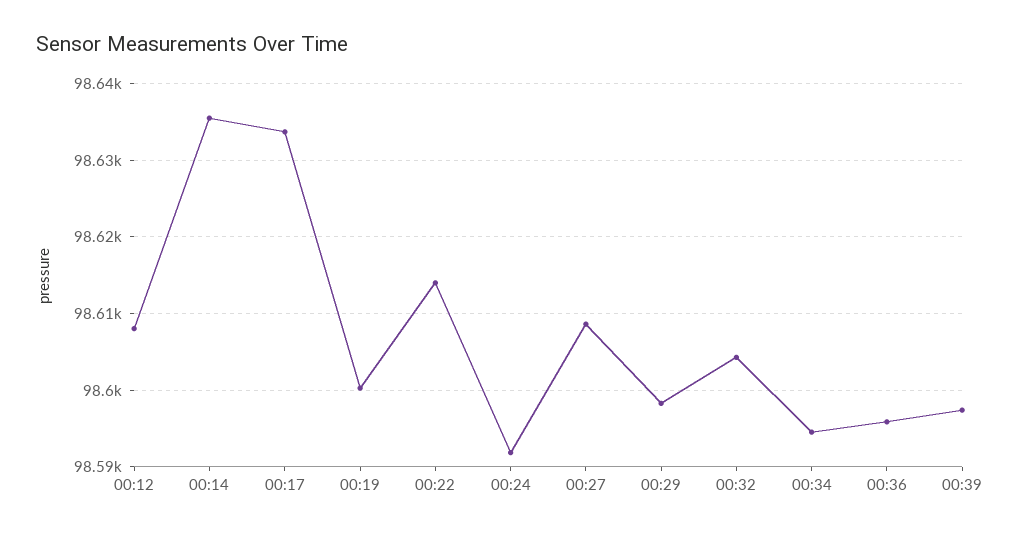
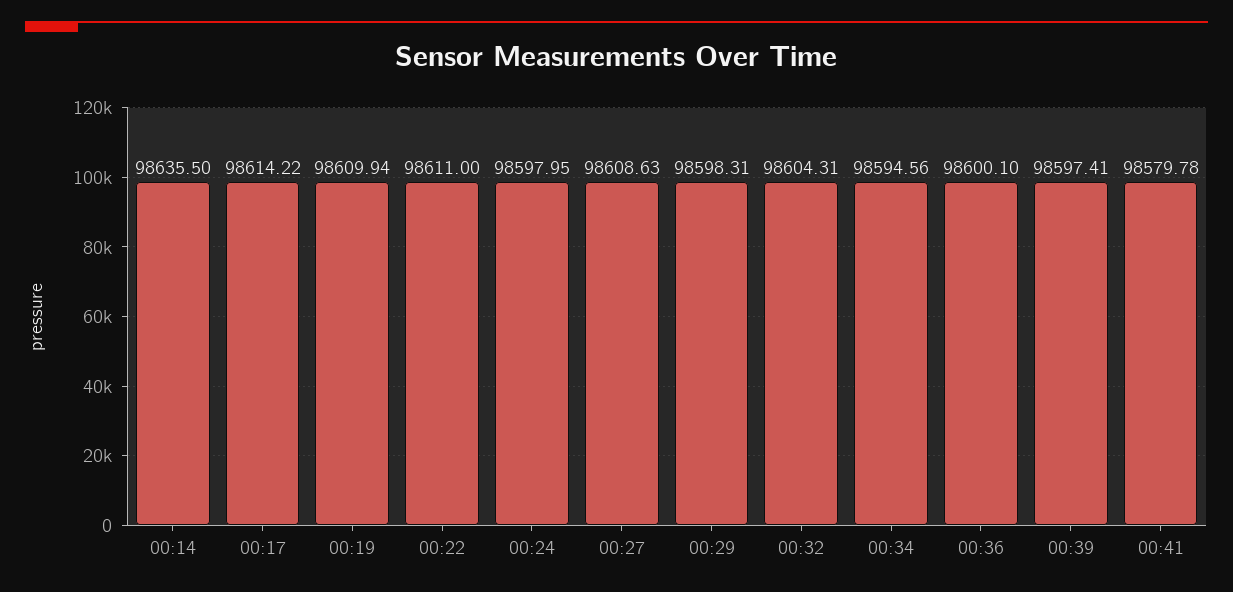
00:12: 98608 -> none
00:17: 98634 -> 98614.22
00:19: 98600 -> 98609.94
00:22: 98614 -> 98611
00:24: 98592 -> 98597.95
00:36: 98596 -> 98600.1
00:41: none -> 98579.78

